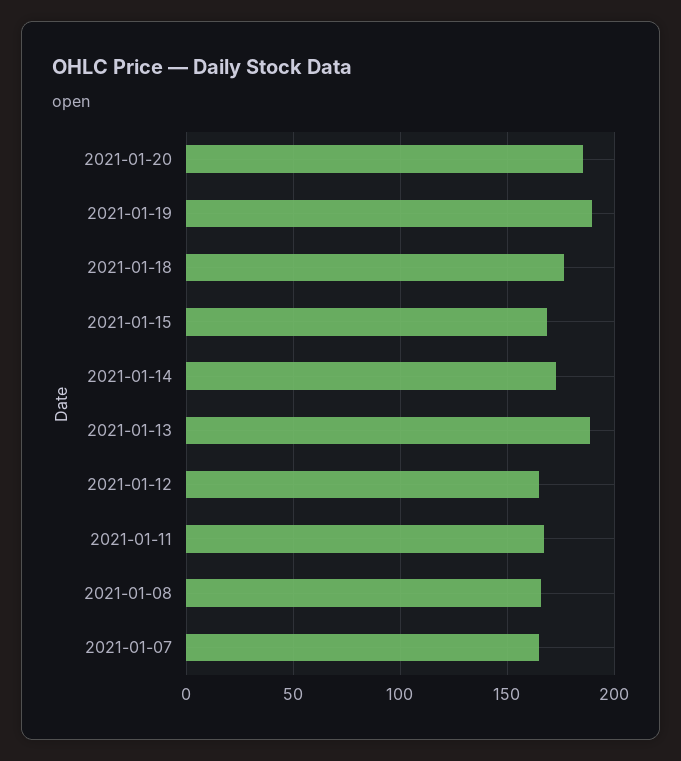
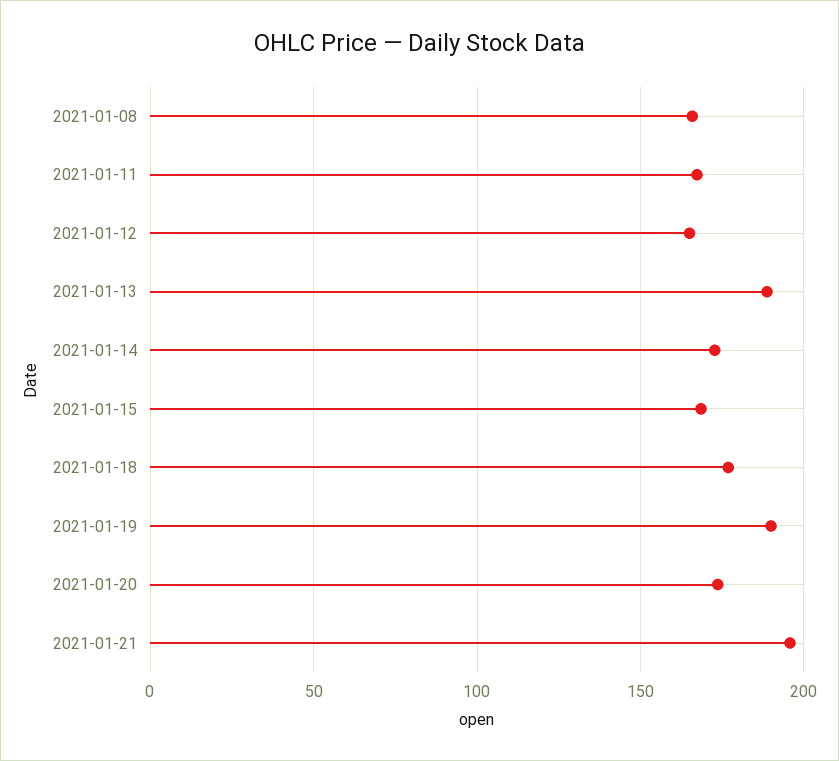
2021-01-20: 185 -> 175
2021-01-07: 165 -> none
2021-01-21: none -> 195

